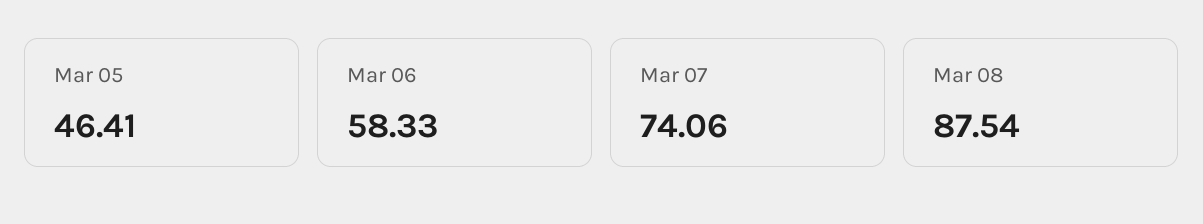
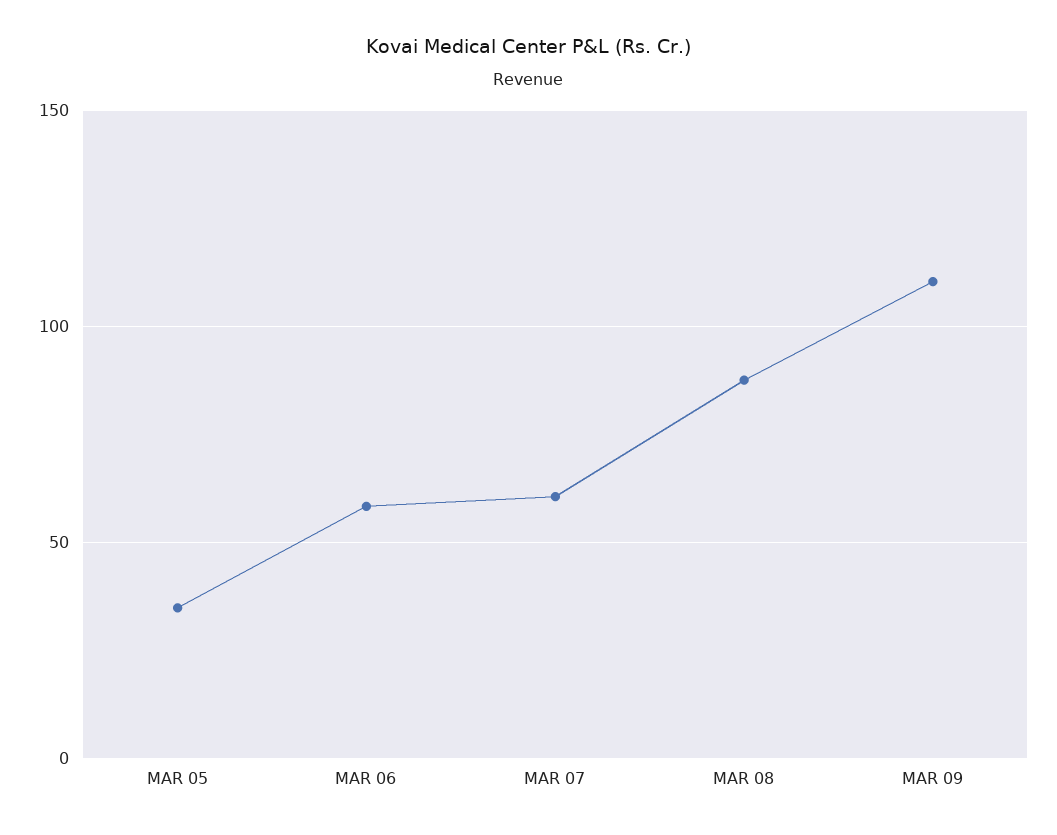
Mar 05: 46.41 -> 35
Mar 07: 74.06 -> 60
MAR 09: none -> 110

